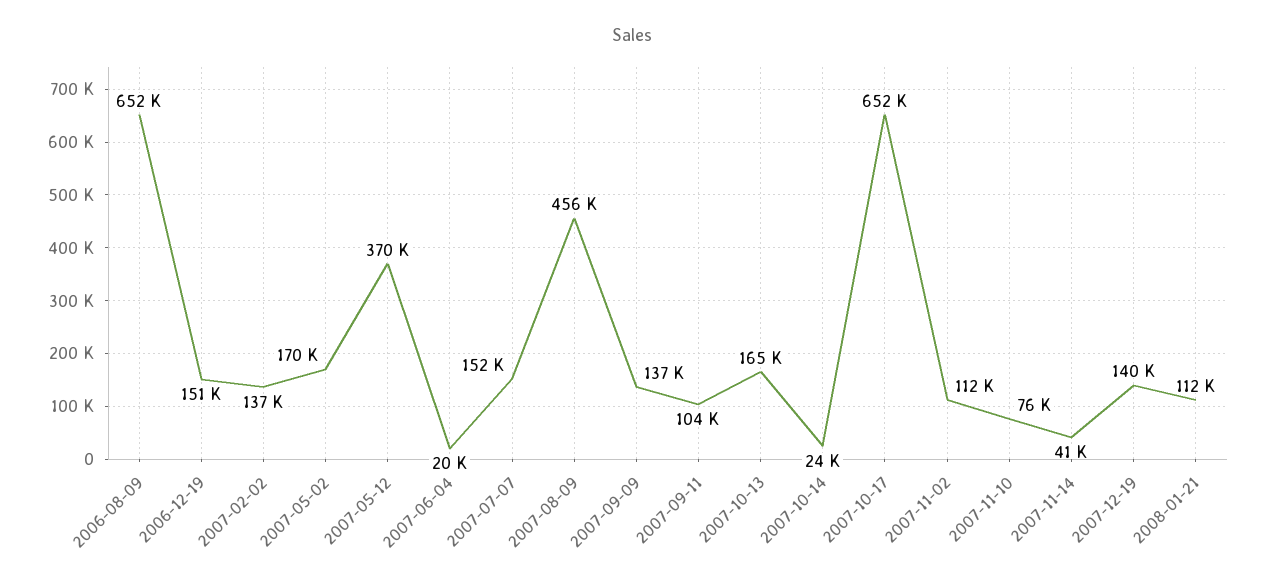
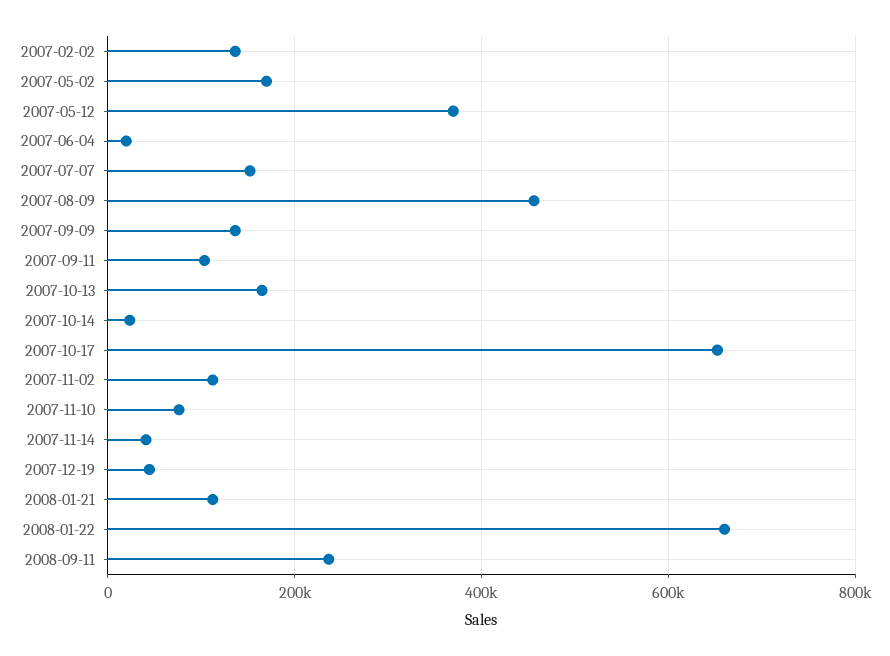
2006-08-09: 652000 -> none
2006-12-19: 151000 -> none
2007-12-19: 140000 -> 40000
2008-01-22: none -> 660000
2008-09-11: none -> 240000

